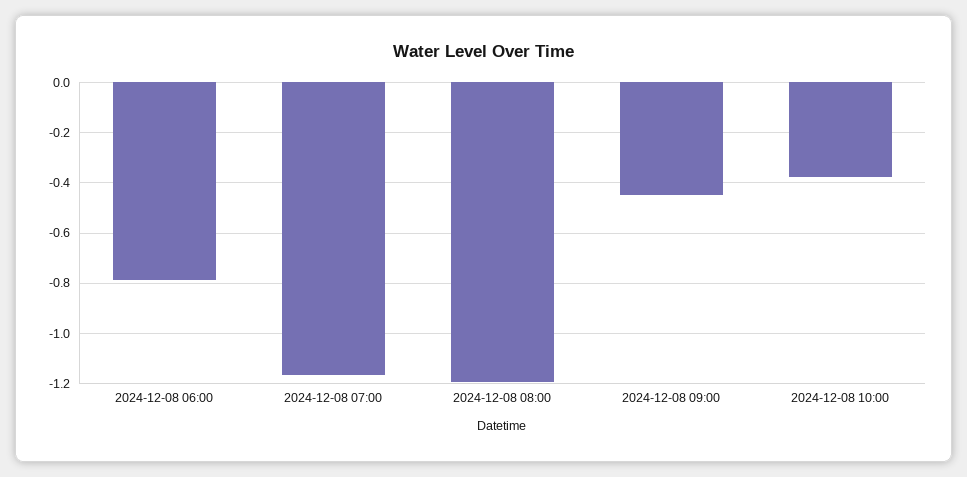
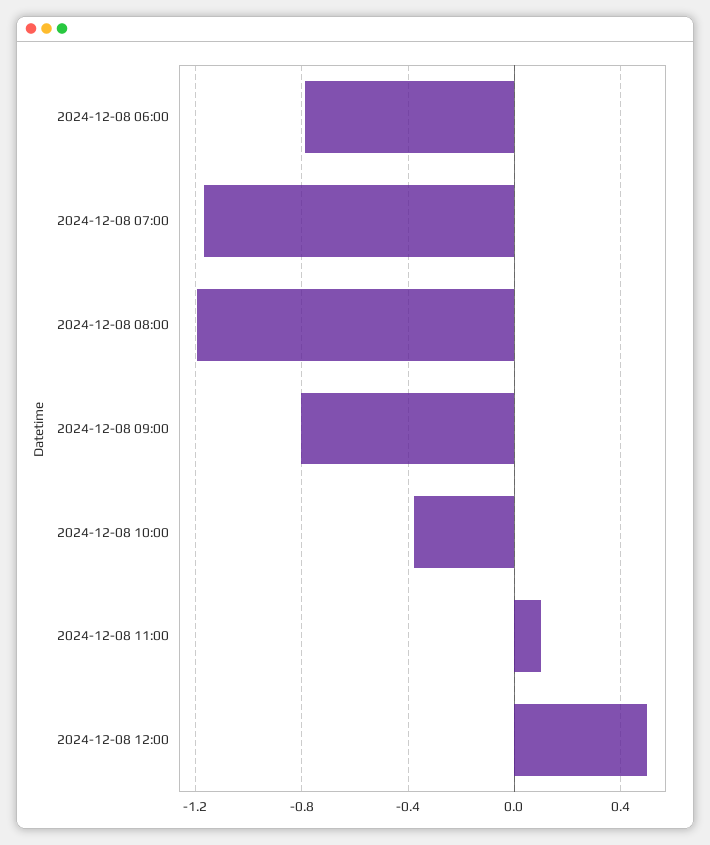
2024-12-08 09:00: -0.45 -> -0.8
2024-12-08 11:00: none -> 0.1
2024-12-08 12:00: none -> 0.5

